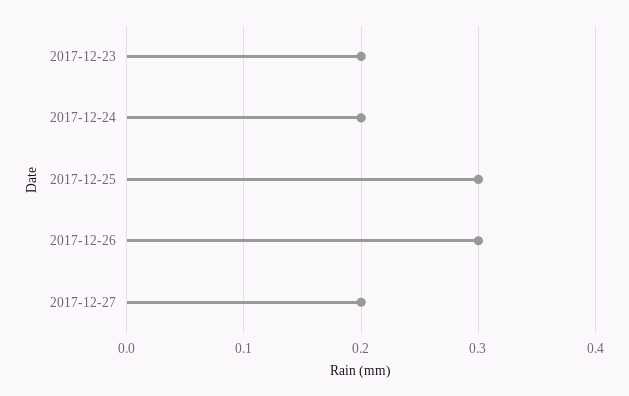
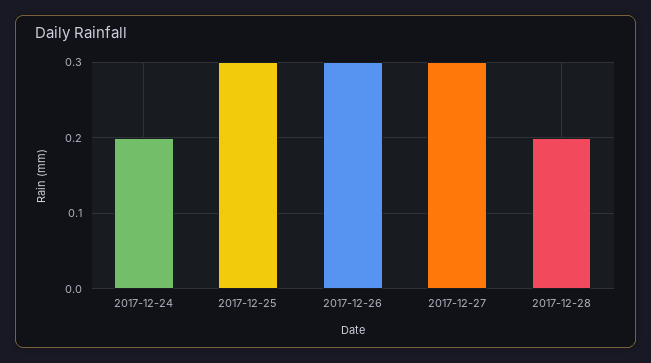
2017-12-23: 0.2 -> none
2017-12-27: 0.2 -> 0.3
2017-12-28: none -> 0.2

